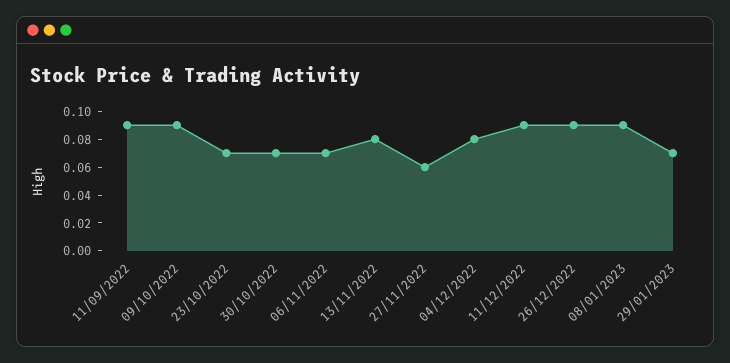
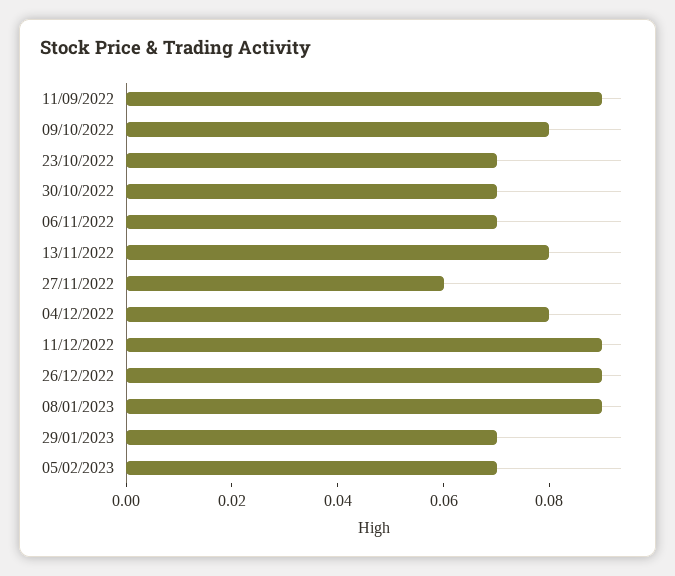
09/10/2022: 0.09 -> 0.08
05/02/2023: none -> 0.07

